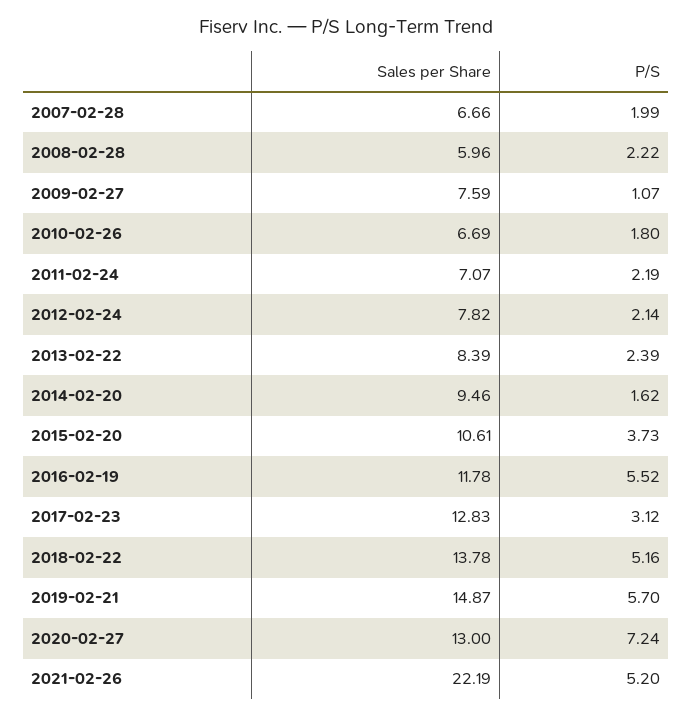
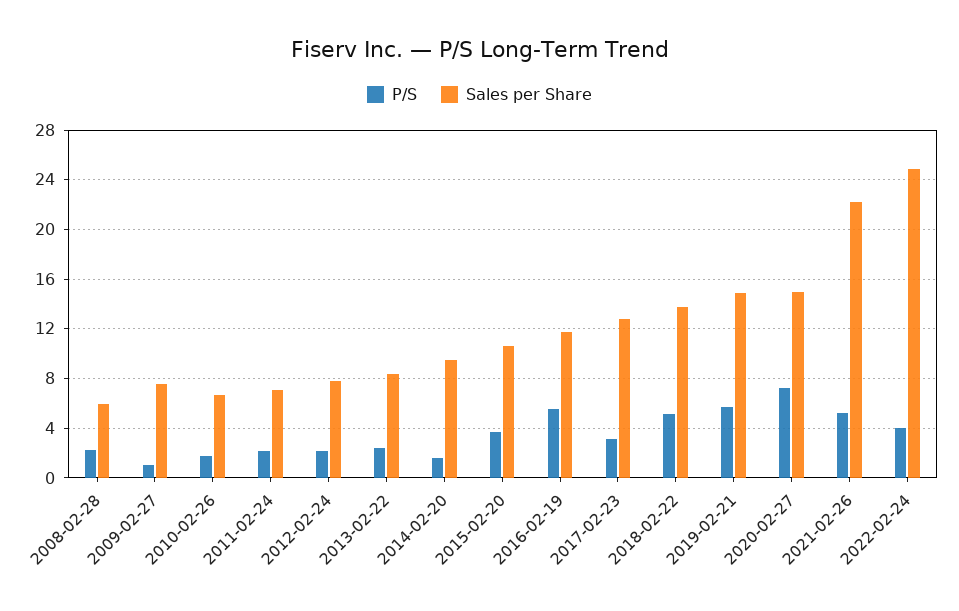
Sales per Share, 2007-02-28: 6.66 -> none
P/S, 2007-02-28: 1.99 -> none
Sales per Share, 2020-02-27: 13 -> 15
P/S, 2022-02-24: none -> 4
Sales per Share, 2022-02-24: none -> 25

